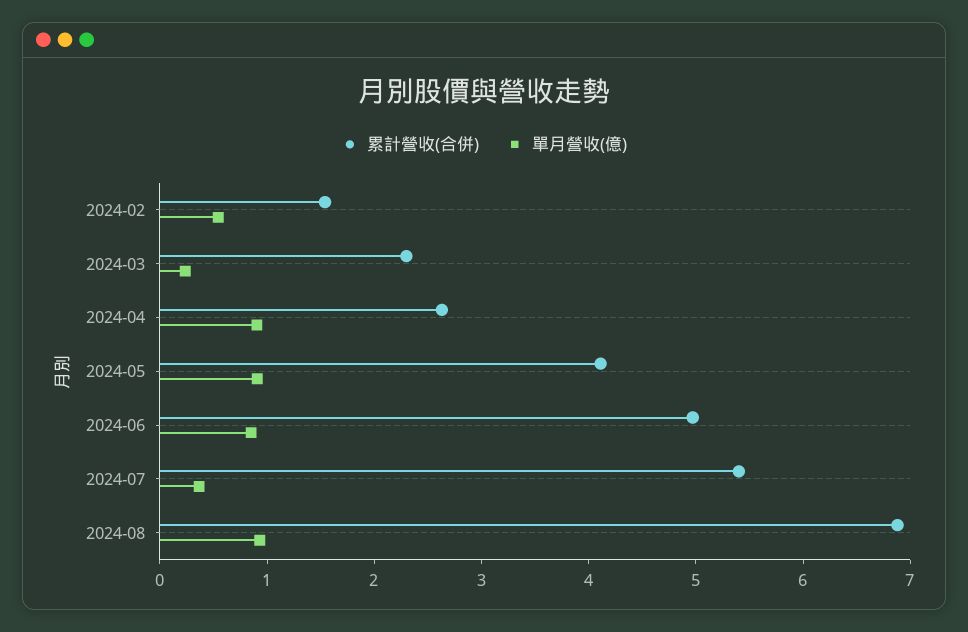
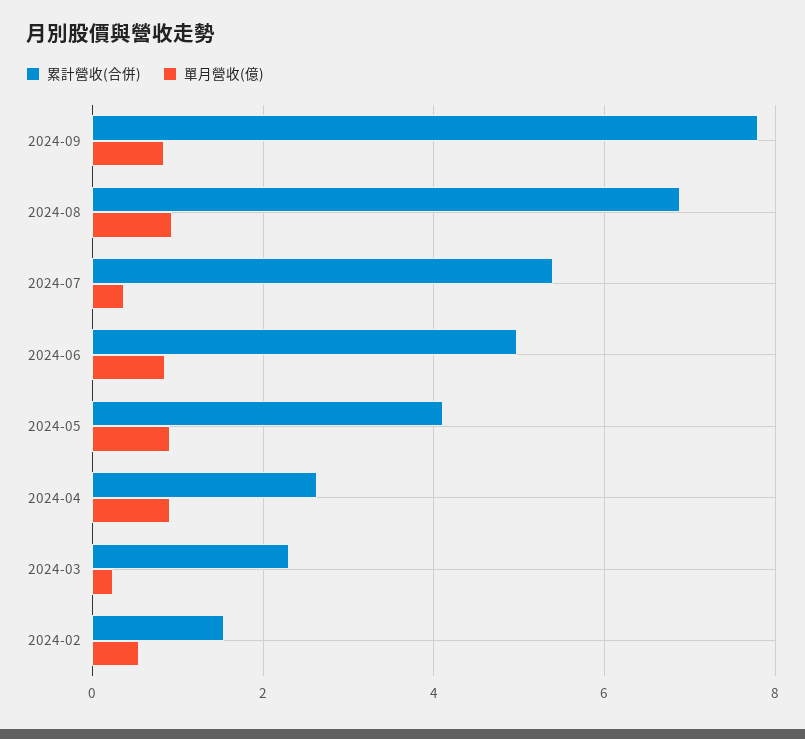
累計營收(合併), 2024-09: none -> 7.8
單月營收(億), 2024-09: none -> 0.8

